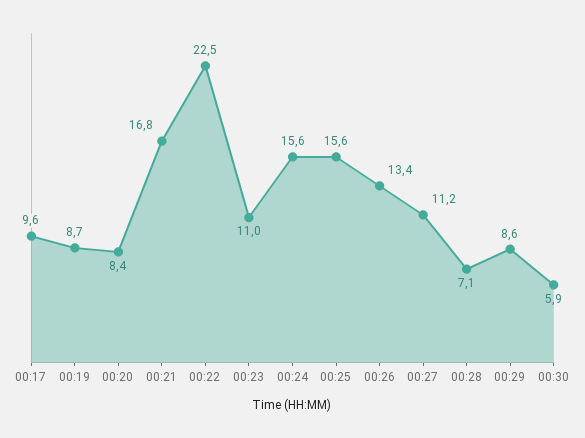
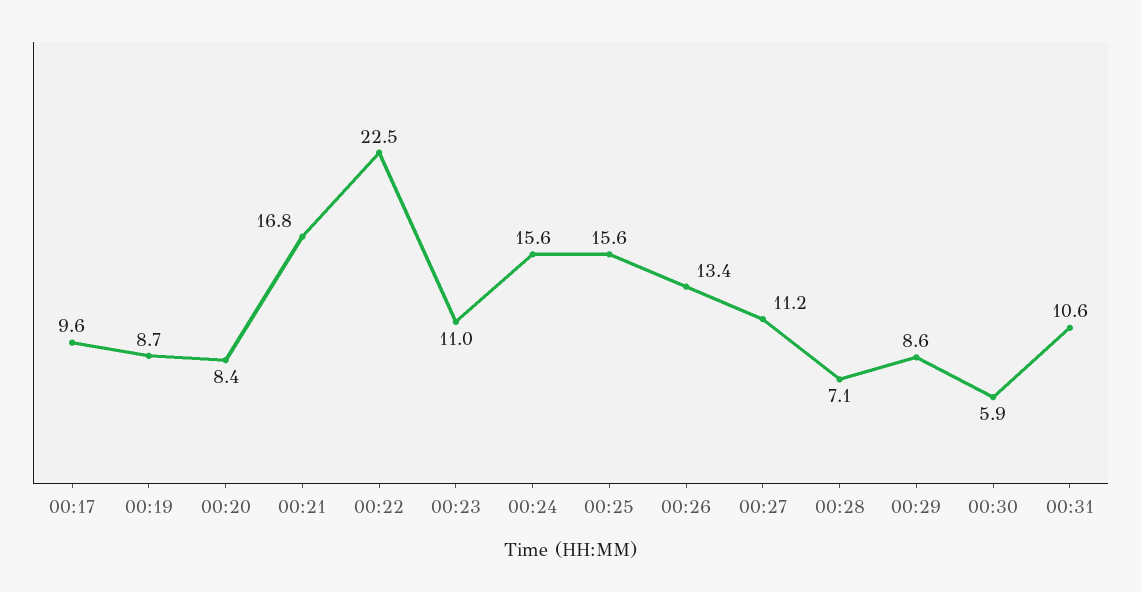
00:31: none -> 10.6

